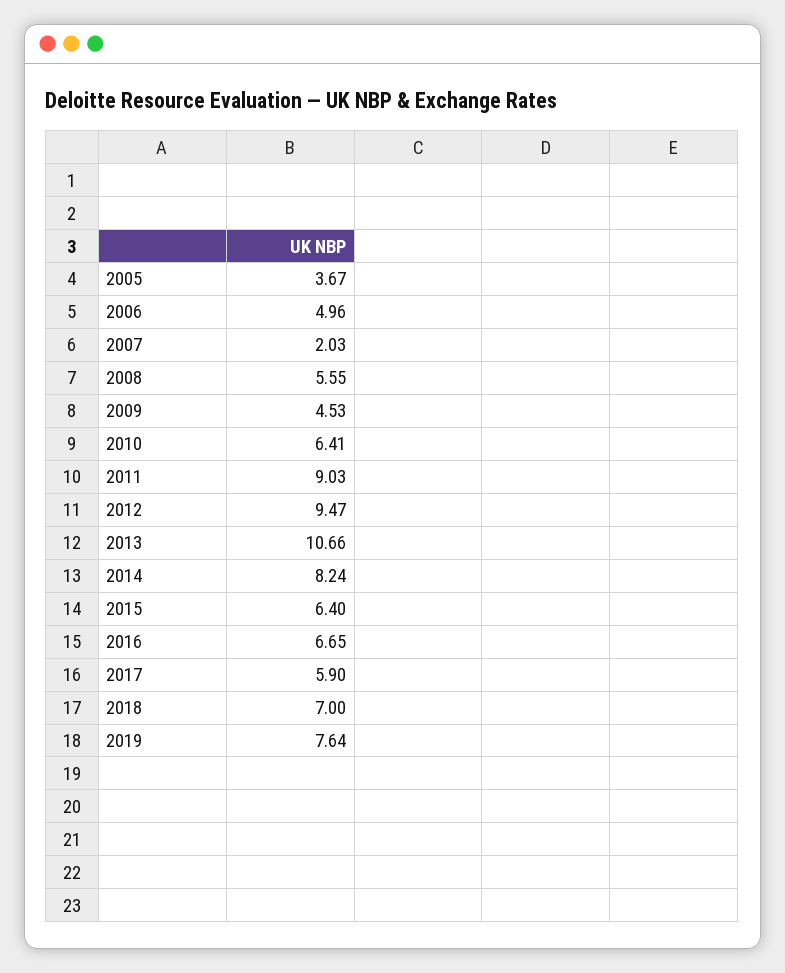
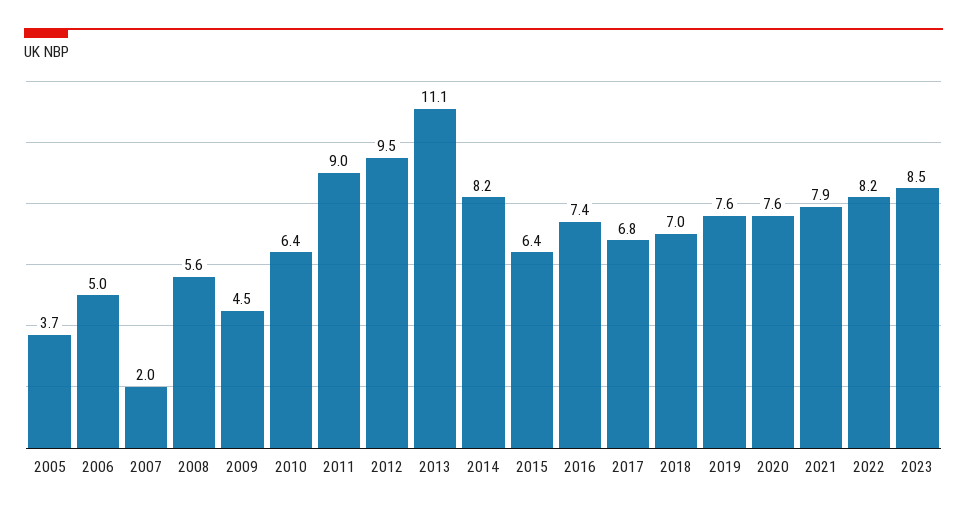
2013: 10.66 -> 11.1
2016: 6.65 -> 7.4
2017: 5.9 -> 6.8
2020: none -> 7.6
2021: none -> 7.9
2022: none -> 8.2
2023: none -> 8.5

